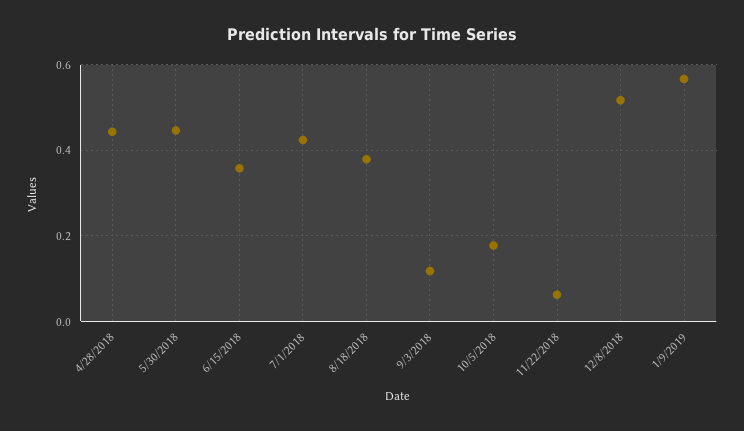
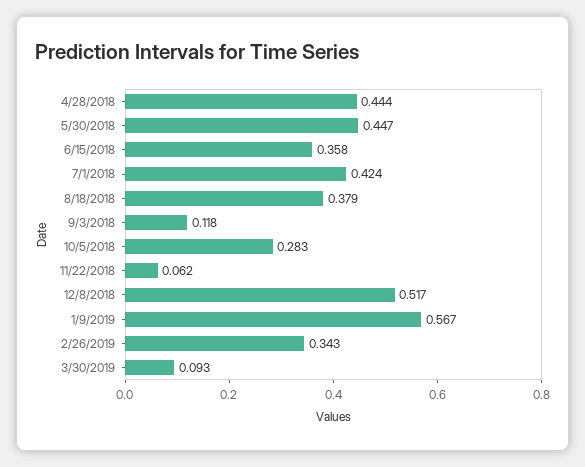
10/5/2018: 0.18 -> 0.283
2/26/2019: none -> 0.343
3/30/2019: none -> 0.093

